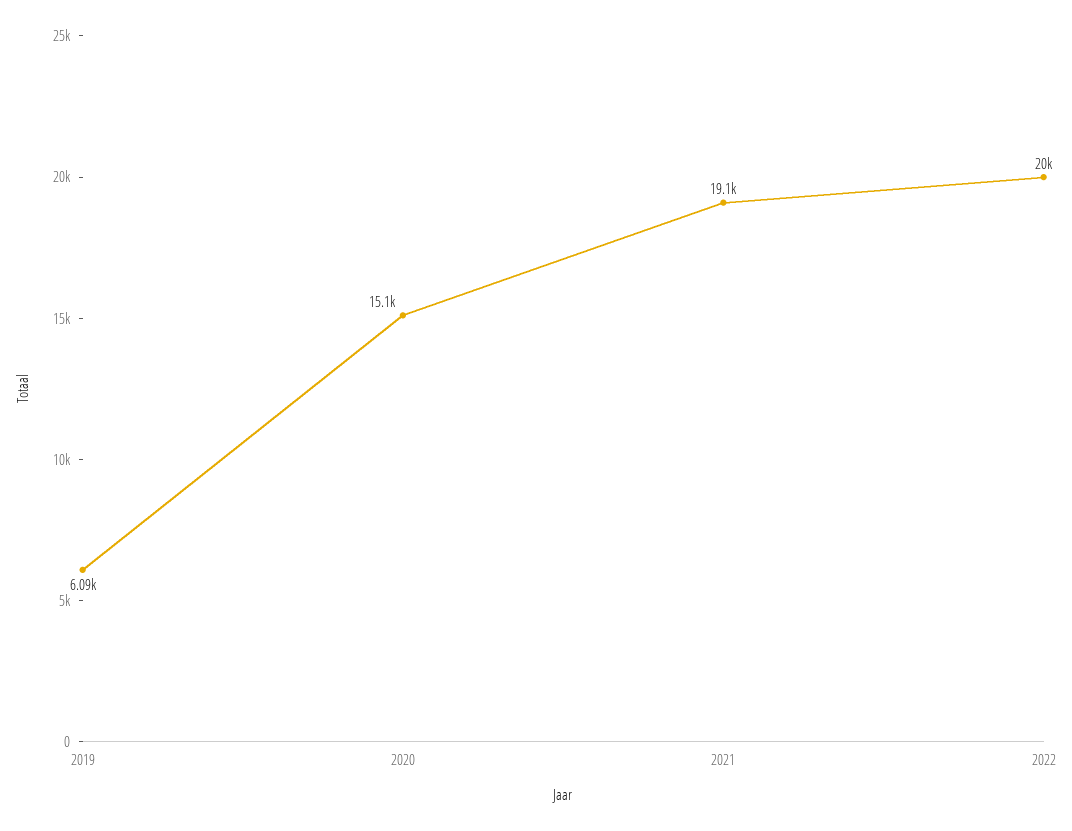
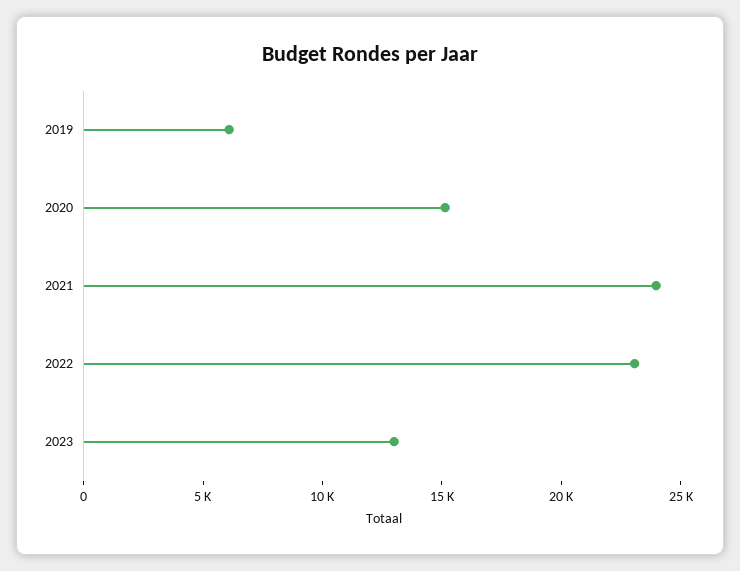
2021: 19100 -> 24000
2022: 20000 -> 23000
2023: none -> 13000

